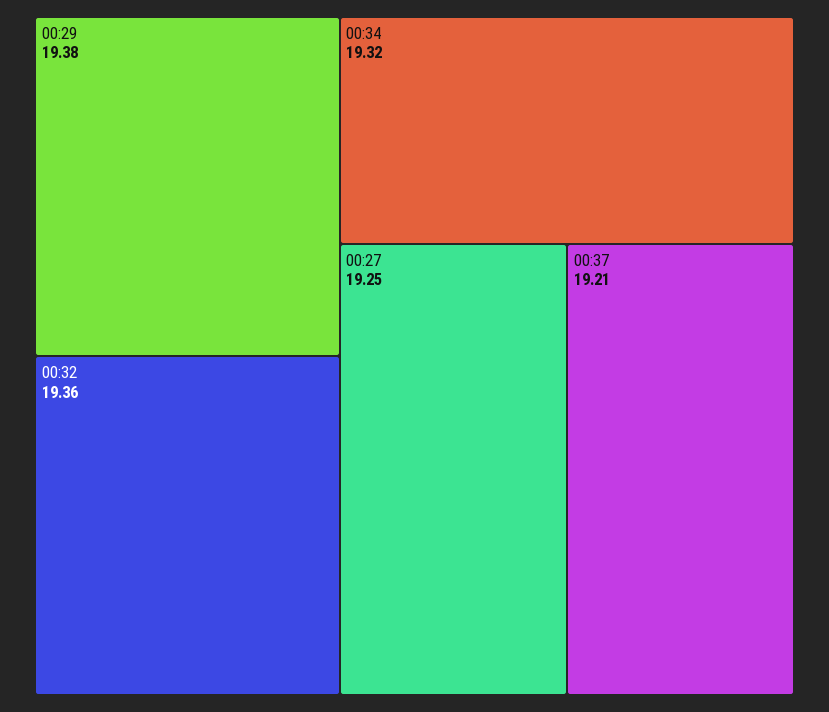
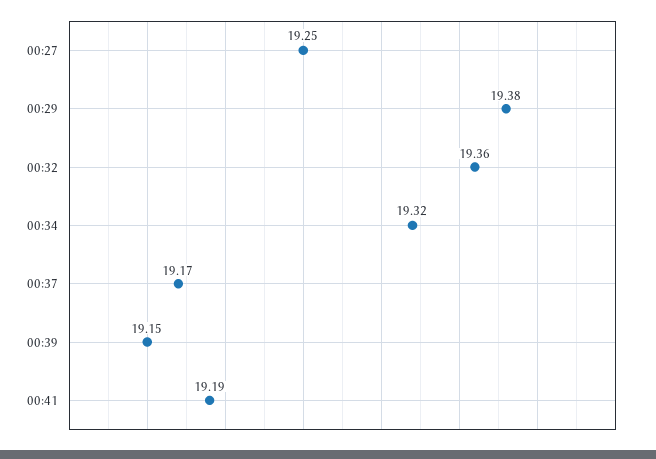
00:37: 19.21 -> 19.17
00:39: none -> 19.15
00:41: none -> 19.19

